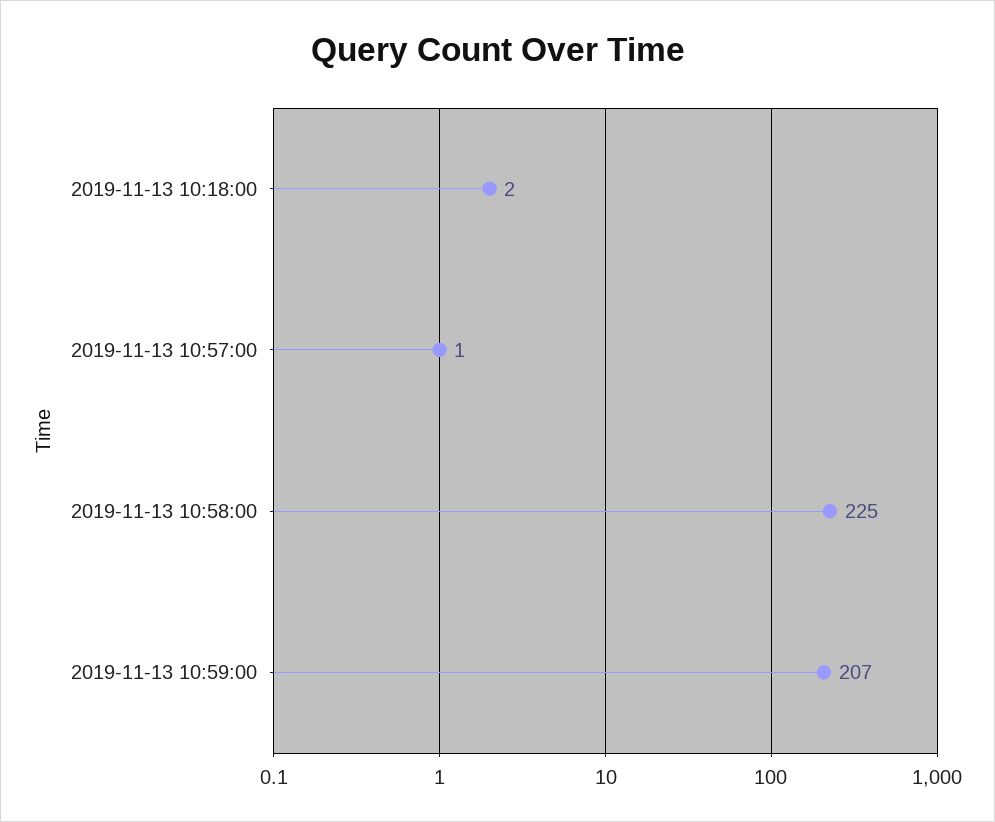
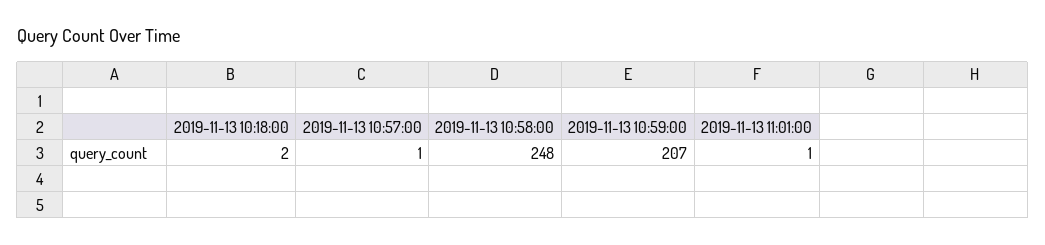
2019-11-13 10:58:00: 225 -> 248
2019-11-13 11:01:00: none -> 1

